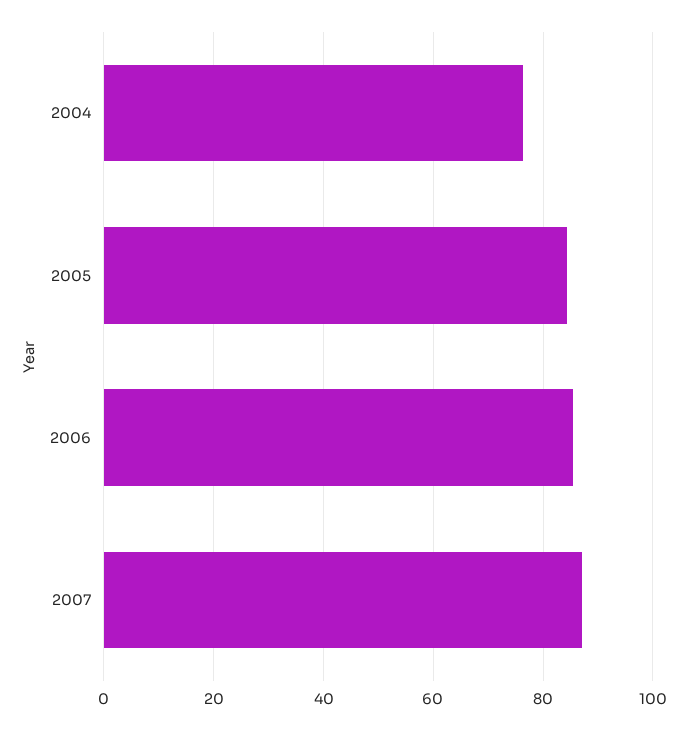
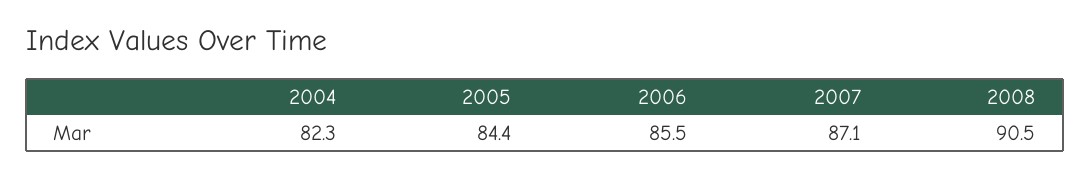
2004: 76 -> 82.3
2008: none -> 90.5

